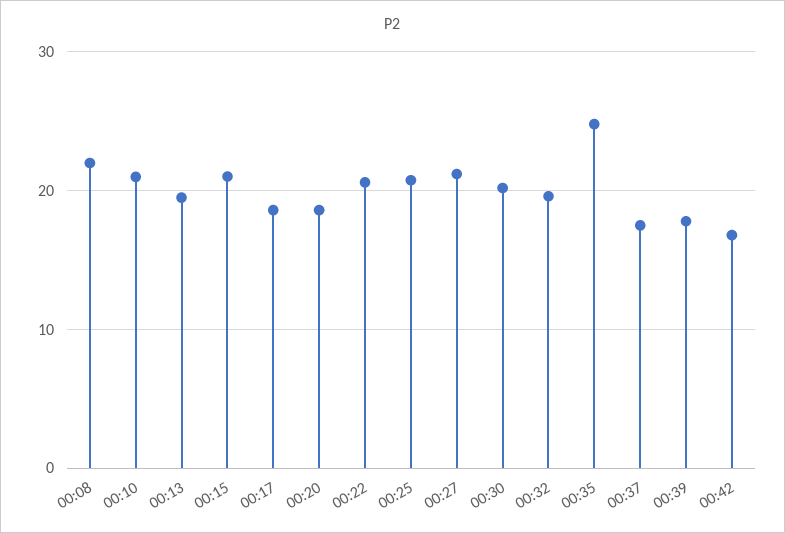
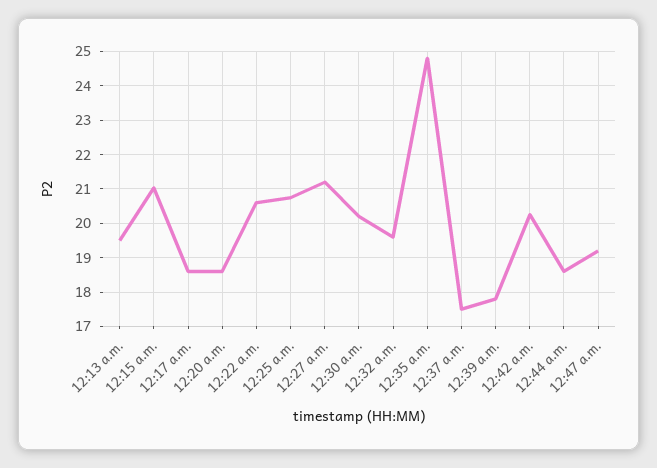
00:08: 22 -> none
00:10: 21 -> none
00:42: 17 -> 20.2
12:44 a.m.: none -> 18.6
12:47 a.m.: none -> 19.2

